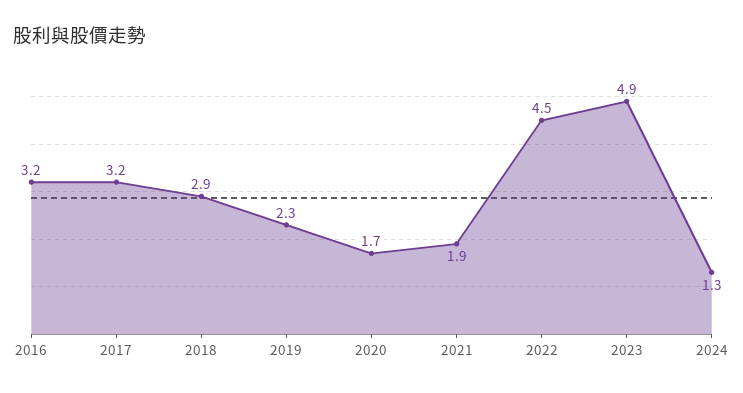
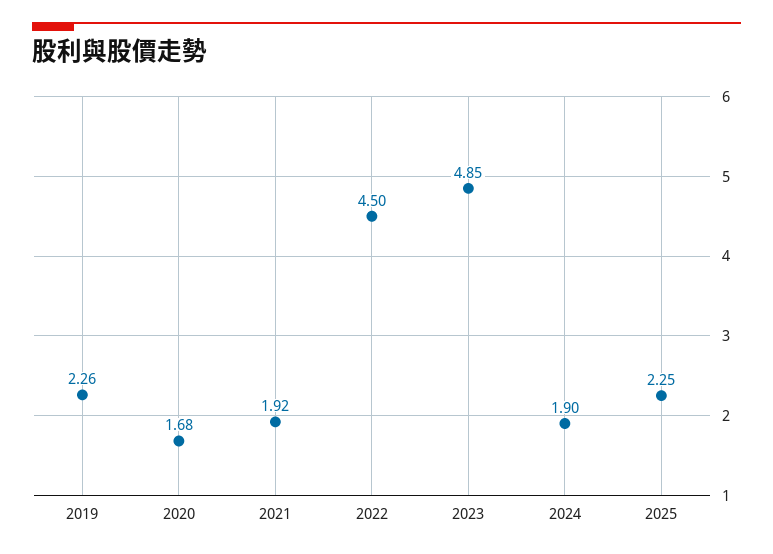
2016: 3.2 -> none
2017: 3.2 -> none
2018: 2.9 -> none
2024: 1.3 -> 1.9
2025: none -> 2.25

